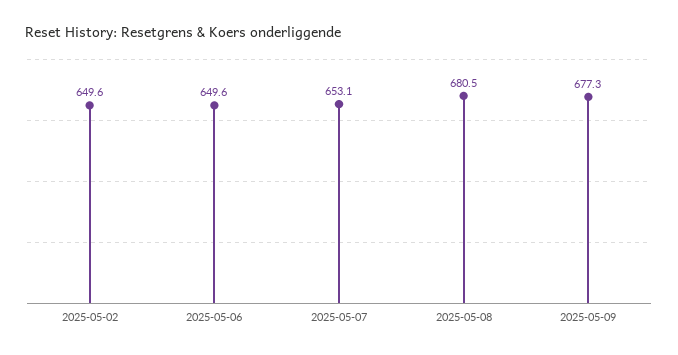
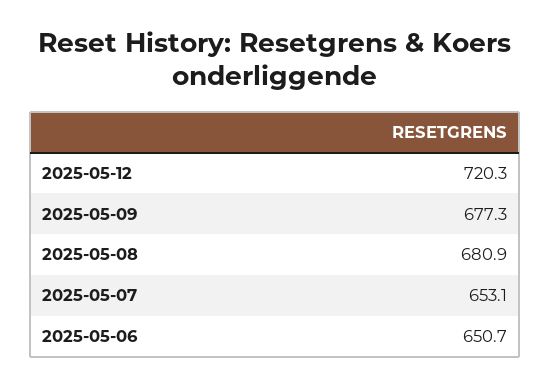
2025-05-02: 649.6 -> none
2025-05-06: 649.6 -> 650.7
2025-05-08: 680.5 -> 680.9
2025-05-12: none -> 720.3

